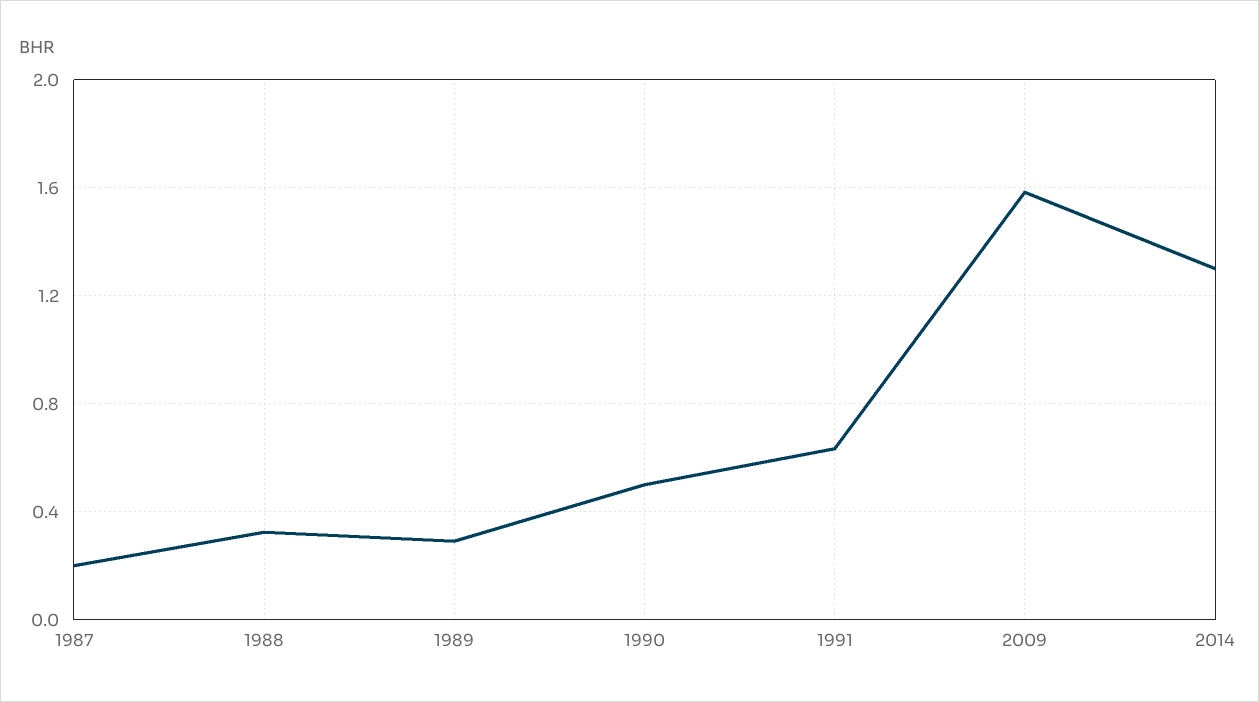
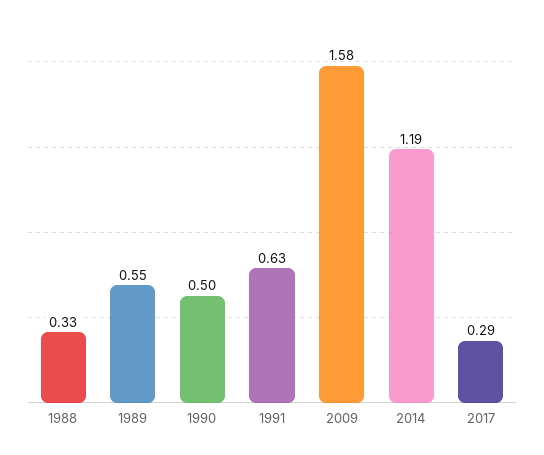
1987: 0.2 -> none
1989: 0.3 -> 0.55
2014: 1.3 -> 1.19
2017: none -> 0.29

